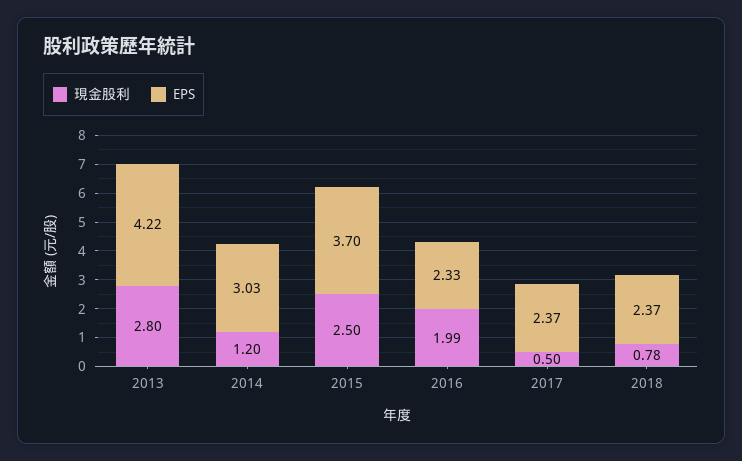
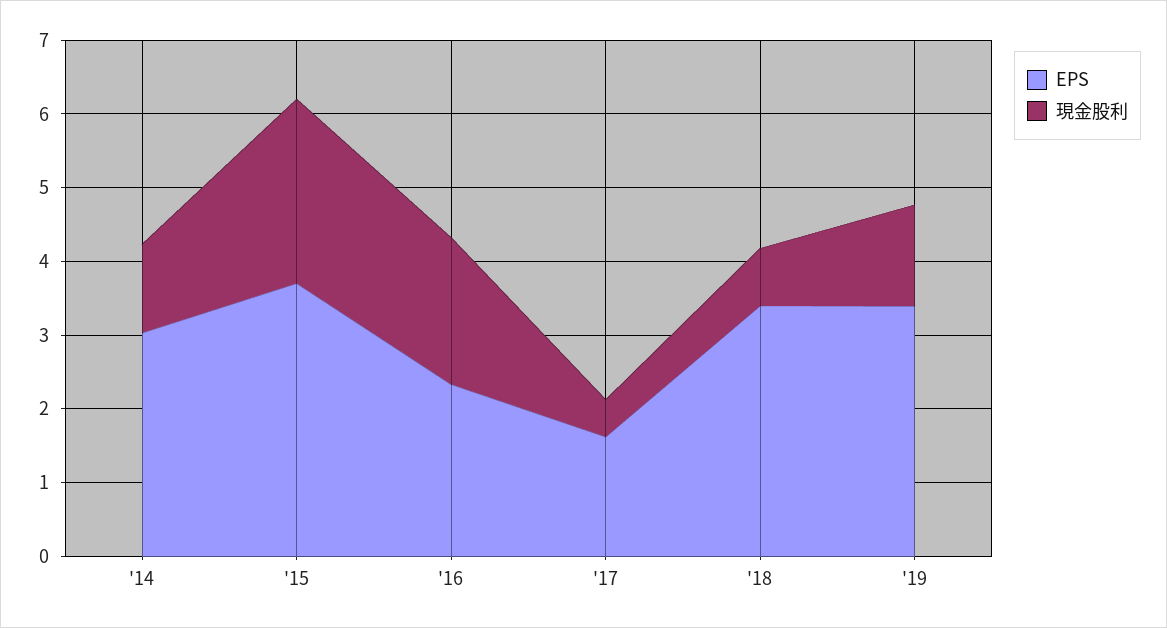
現金股利, 2013: 2.8 -> none
EPS, 2013: 4.22 -> none
EPS, 2017: 2.37 -> 1.6
EPS, 2018: 2.37 -> 3.4
EPS, '19: none -> 3.4
現金股利, '19: none -> 1.4

